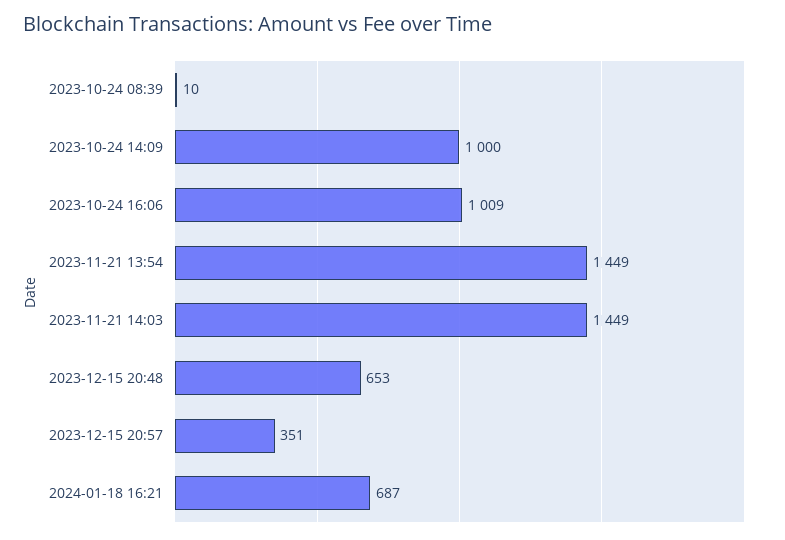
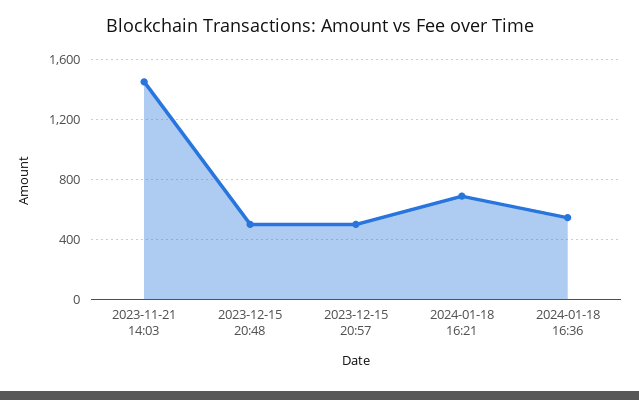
2023-10-24 08:39: 10 -> none
2023-10-24 14:09: 1000 -> none
2023-10-24 16:06: 1009 -> none
2023-11-21 13:54: 1449 -> none
2023-12-15 20:48: 653 -> 500
2023-12-15 20:57: 351 -> 500
2024-01-18 16:36: none -> 550

